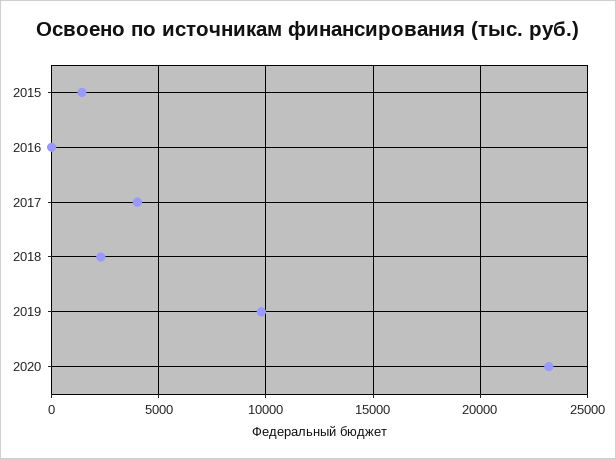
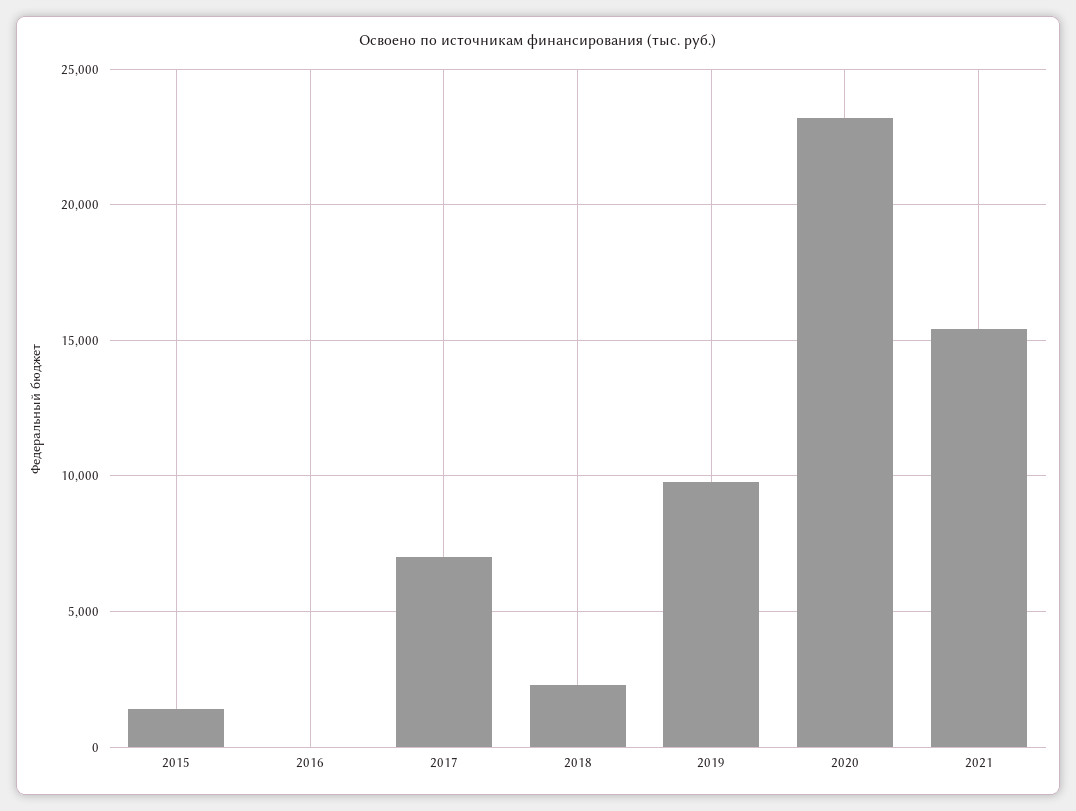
2017: 4000 -> 7000
2021: none -> 15500

